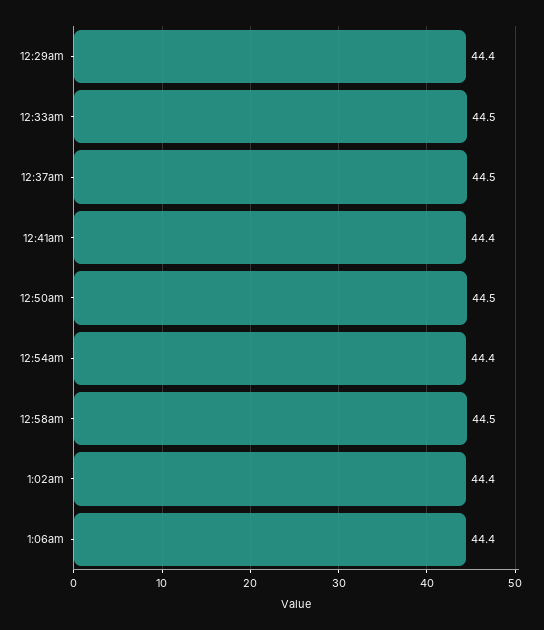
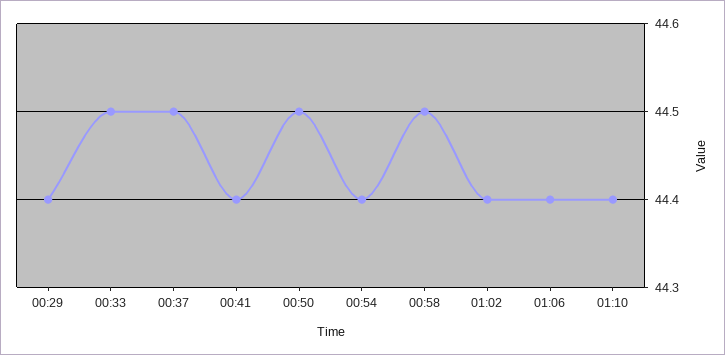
01:10: none -> 44.4

